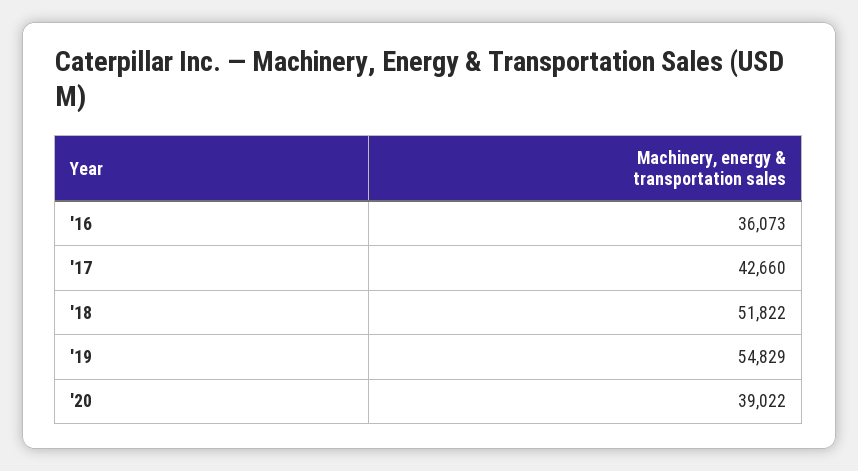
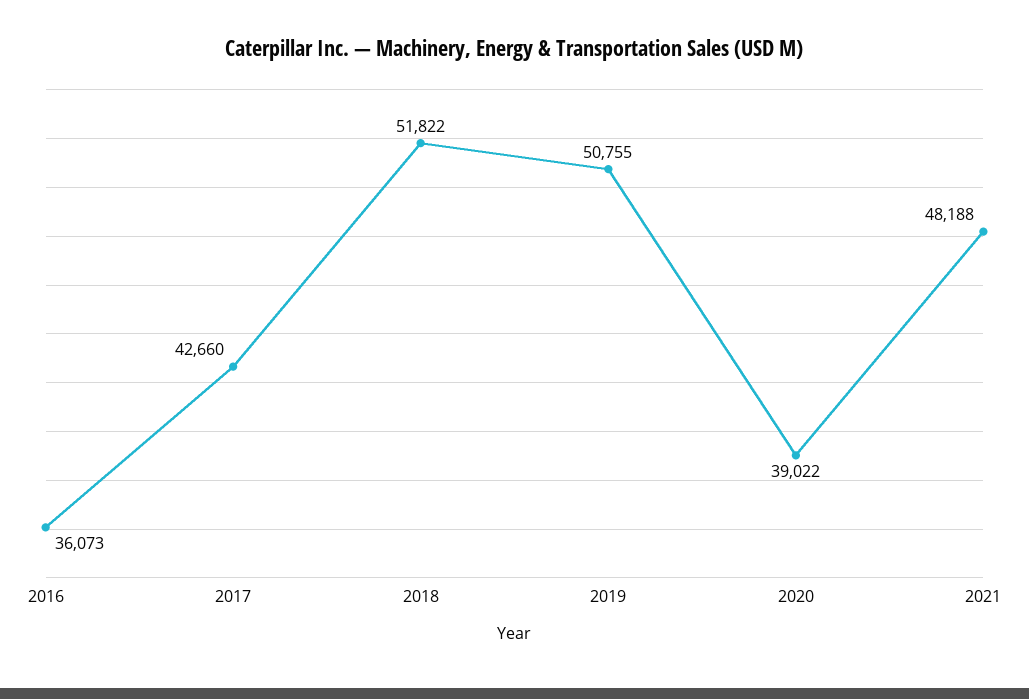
'19: 54829 -> 50755
2021: none -> 48188

